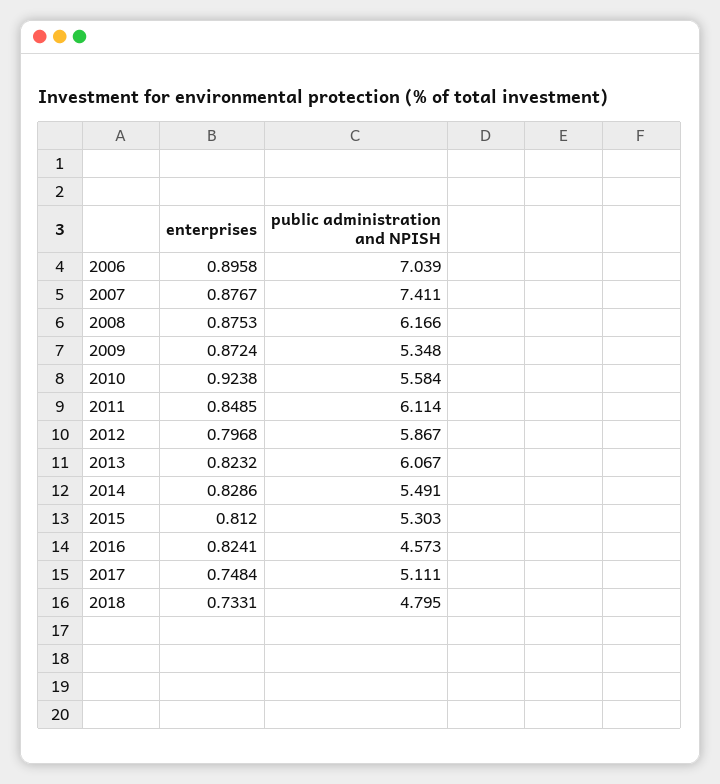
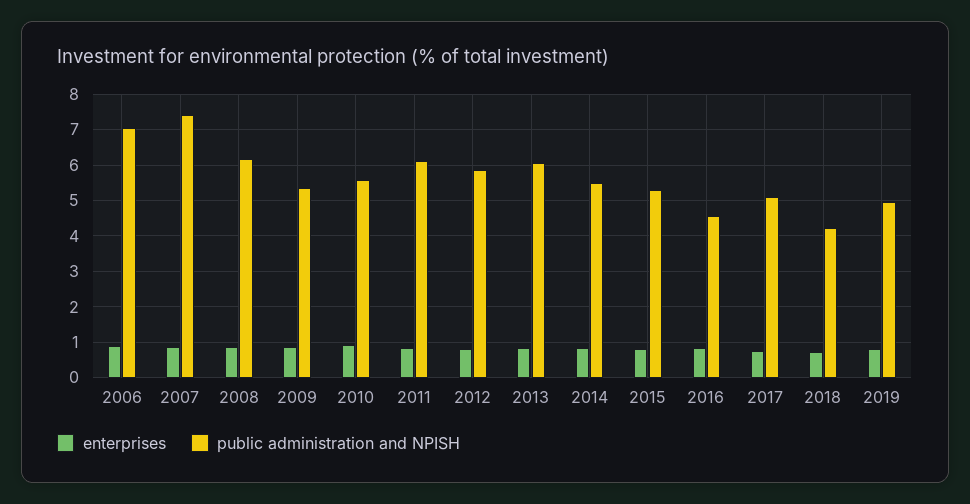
public administration and NPISH, 2018: 4.795 -> 4.2
enterprises, 2019: none -> 0.8
public administration and NPISH, 2019: none -> 5

